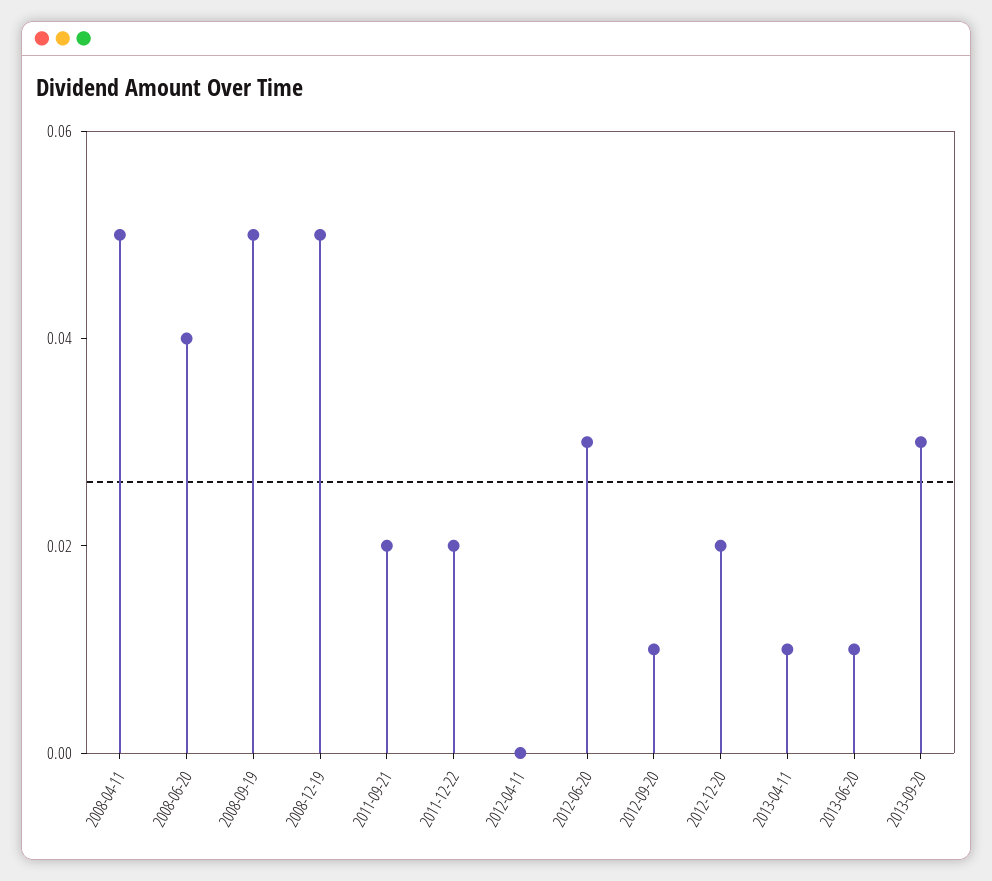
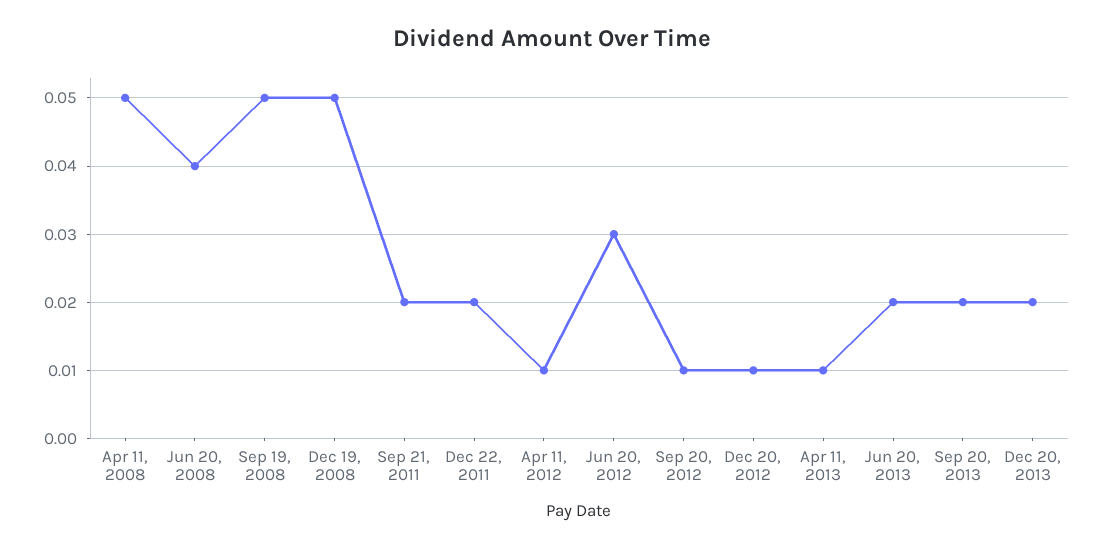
2012-04-11: 0 -> 0.01
2012-12-20: 0.02 -> 0.01
2013-06-20: 0.01 -> 0.02
2013-09-20: 0.03 -> 0.02
Dec 20, 2013: none -> 0.02

